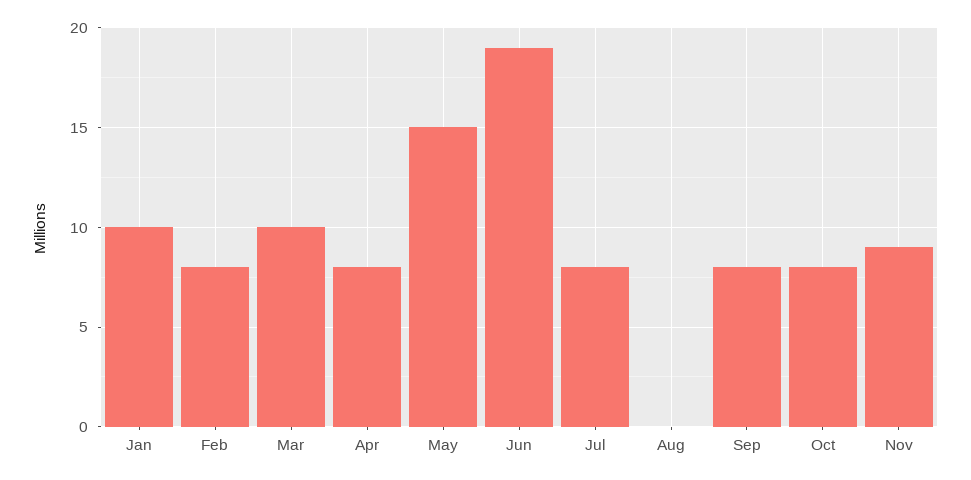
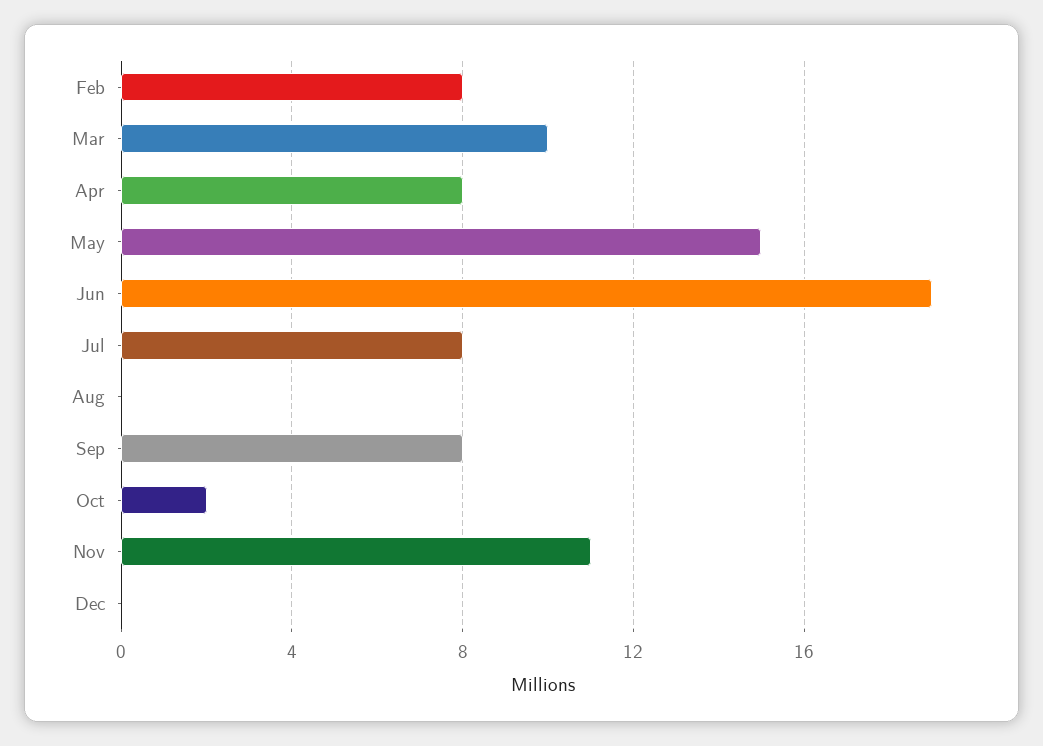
Jan: 10 -> none
Oct: 8 -> 2
Nov: 9 -> 11
Dec: none -> 0

